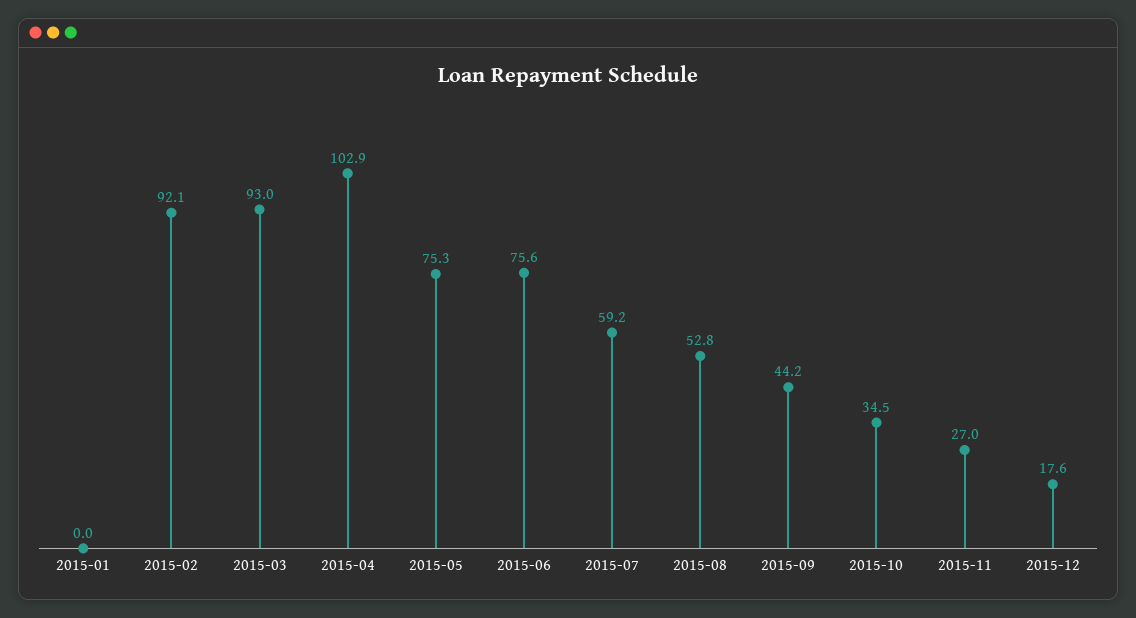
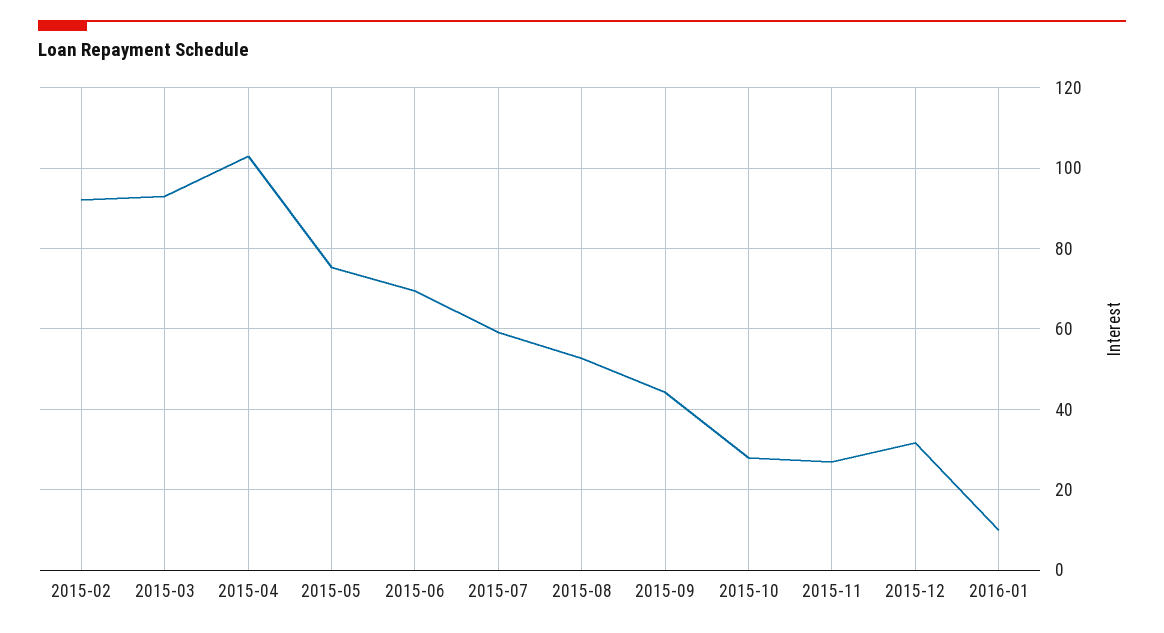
2015-01: 0 -> none
2015-06: 75.6 -> 70
2015-10: 34.5 -> 28
2015-12: 17.6 -> 32
2016-01: none -> 10

